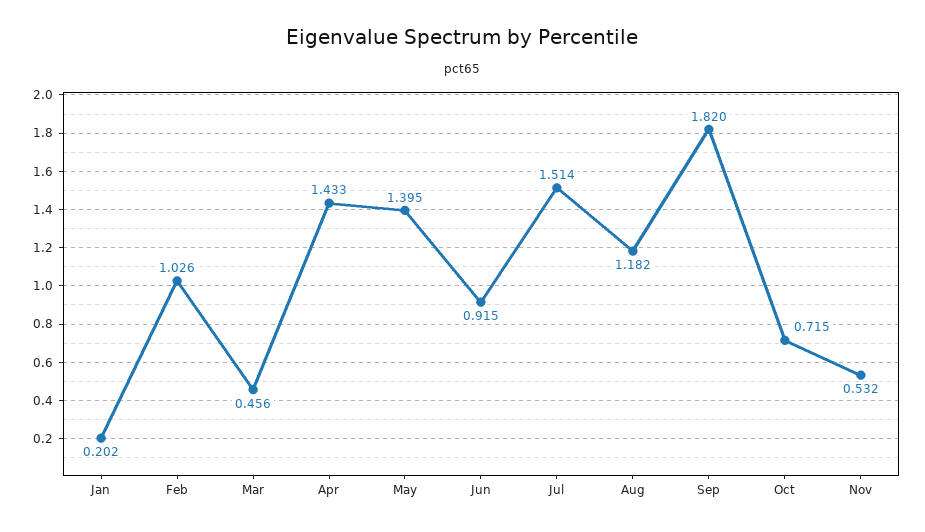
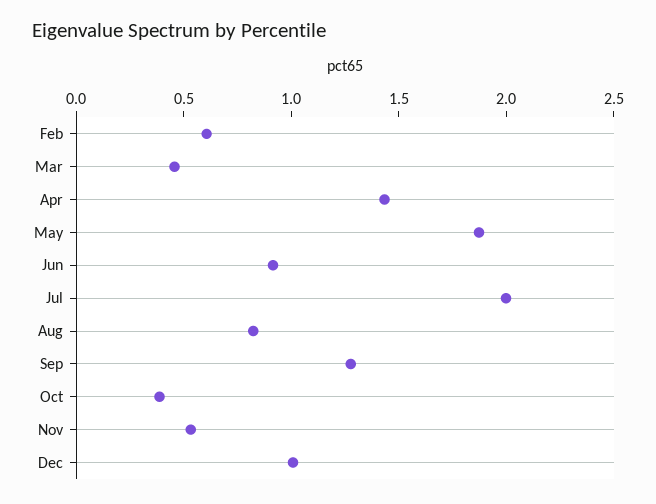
Jan: 0.202 -> none
Feb: 1.026 -> 0.6
May: 1.395 -> 1.9
Jul: 1.514 -> 2
Aug: 1.182 -> 0.8
Sep: 1.82 -> 1.3
Oct: 0.715 -> 0.4
Dec: none -> 1

